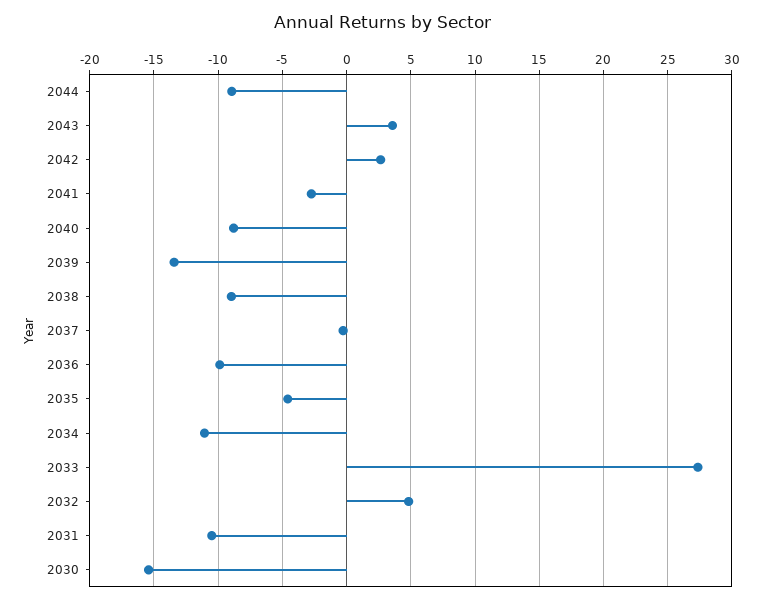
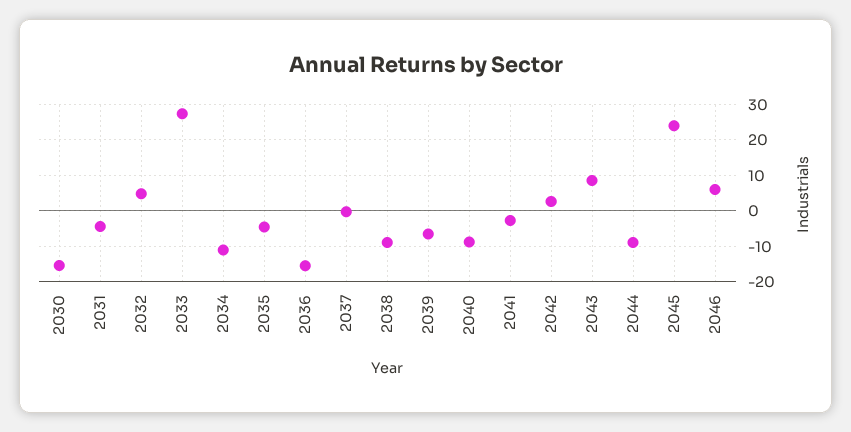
2043: 3.5 -> 8
2039: -13.5 -> -6
2036: -10 -> -16
2031: -10.5 -> -4
2045: none -> 24
2046: none -> 6

